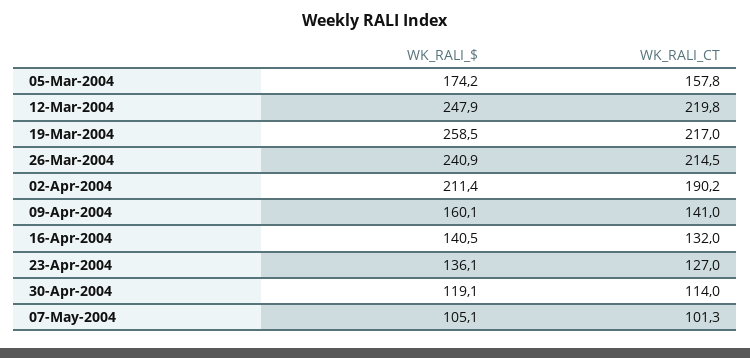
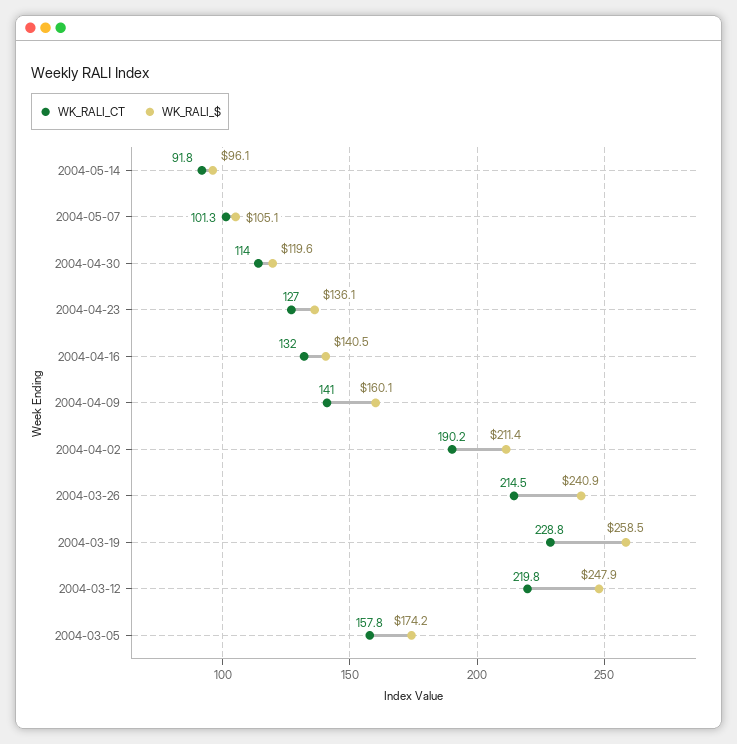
WK_RALI_CT, 19-Mar-2004: 217 -> 228.8
WK_RALI_$, 30-Apr-2004: 119.1 -> 119.6
WK_RALI_CT, 2004-05-14: none -> 91.8
WK_RALI_$, 2004-05-14: none -> 96.1

